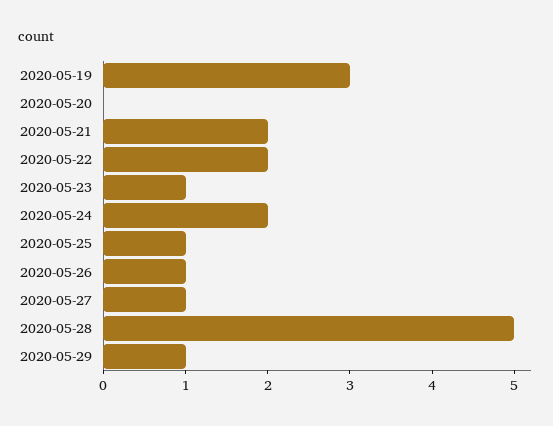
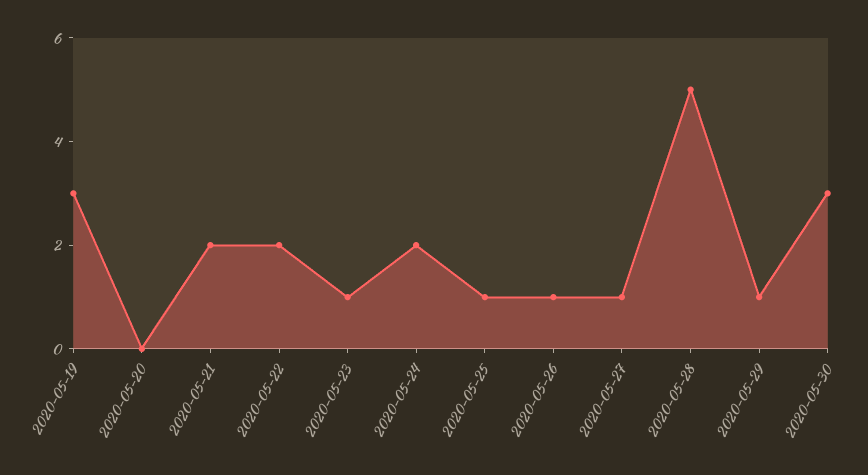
2020-05-30: none -> 3

